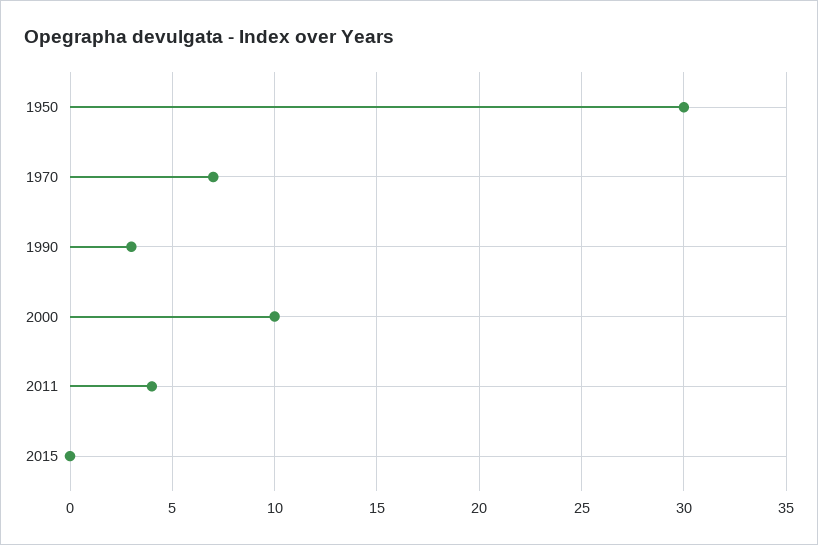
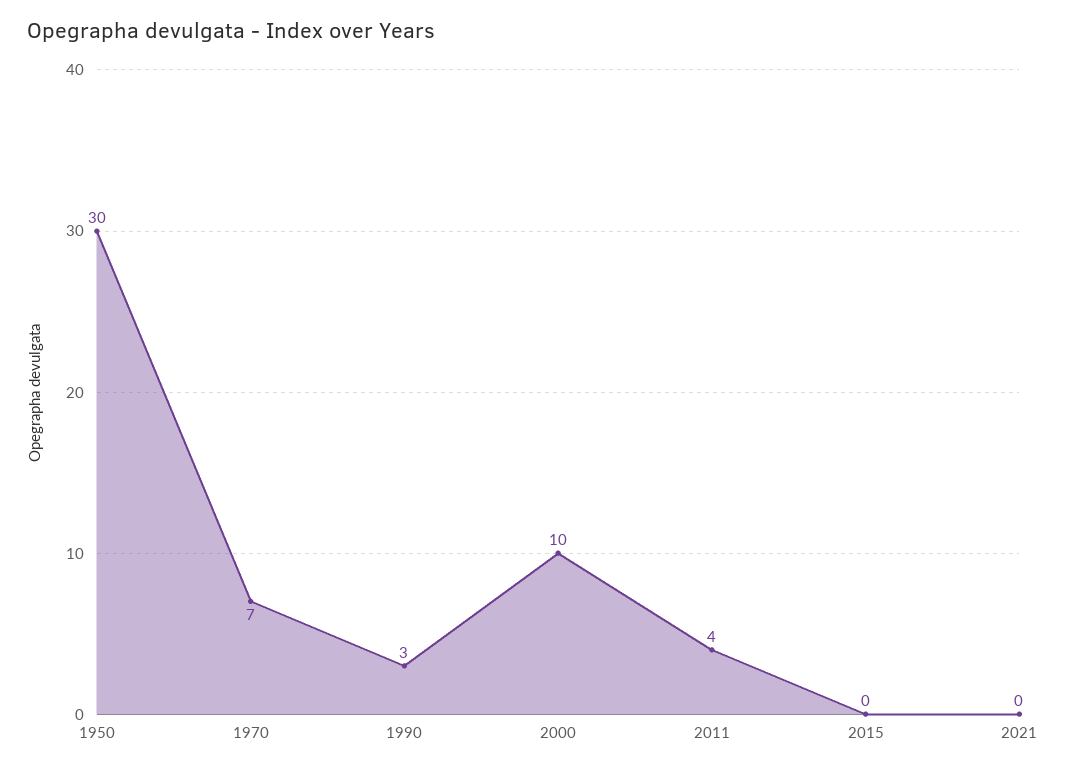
2021: none -> 0

